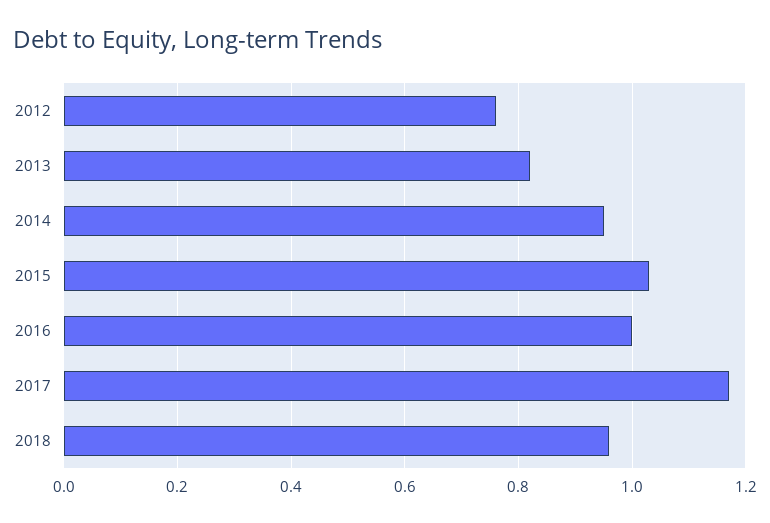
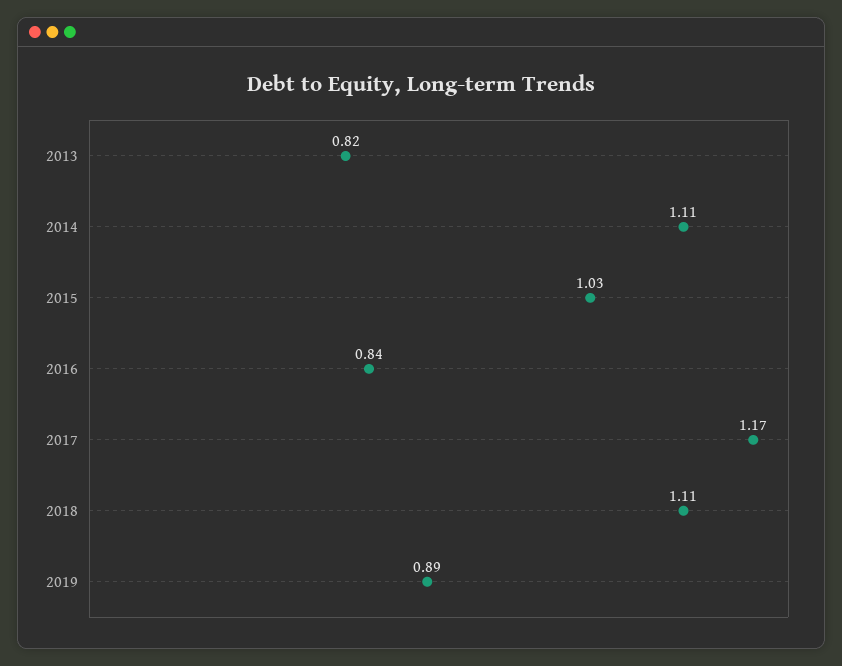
2012: 0.75 -> none
2014: 0.95 -> 1.11
2016: 1 -> 0.84
2018: 0.95 -> 1.11
2019: none -> 0.89

